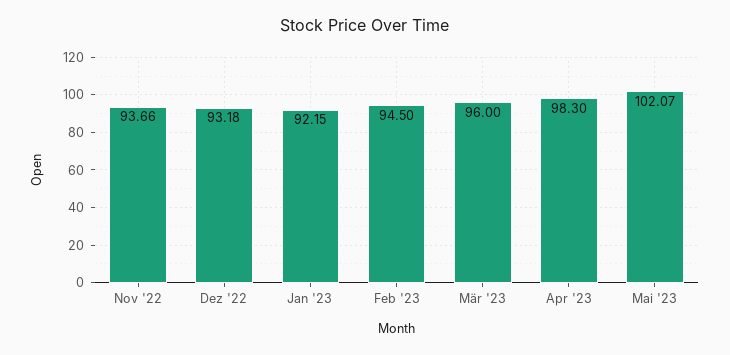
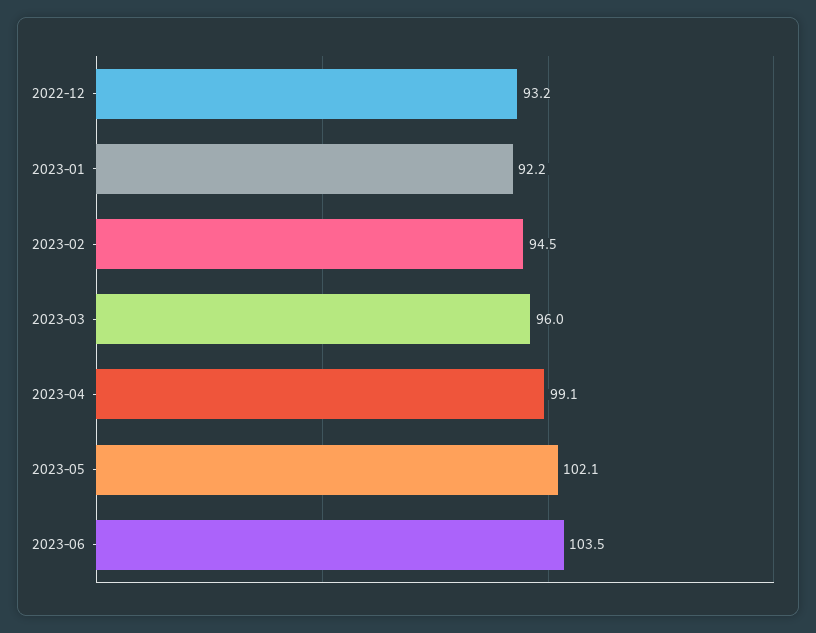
Nov '22: 93.66 -> none
Apr '23: 98.3 -> 99.1
2023-06: none -> 103.5

